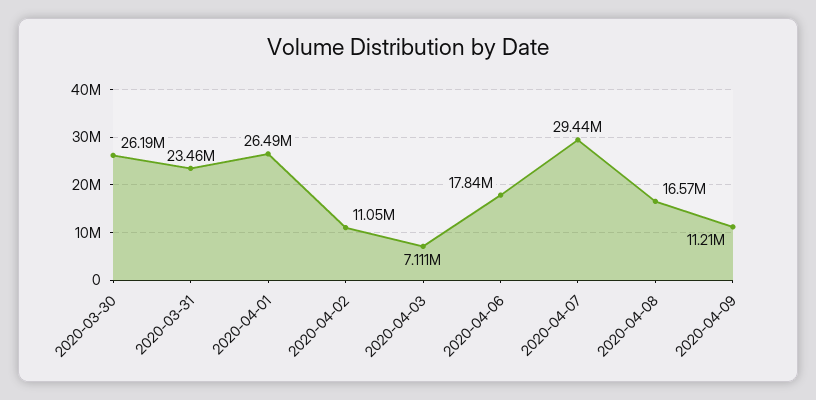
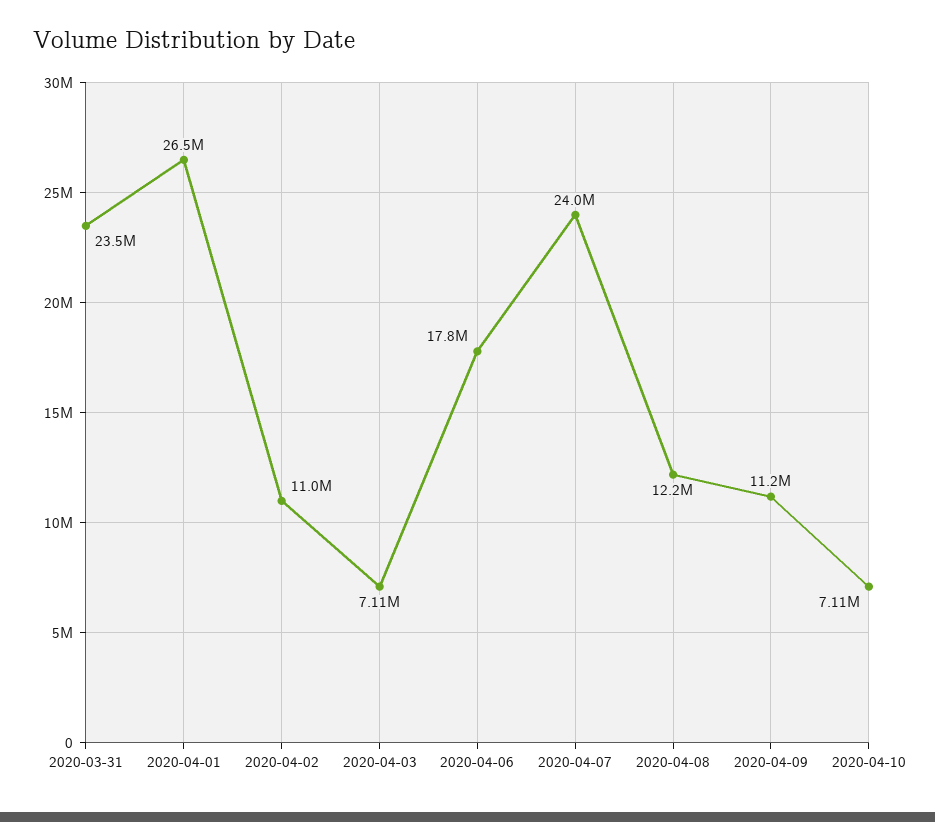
2020-03-30: 26190000 -> none
2020-04-07: 29440000 -> 24000000
2020-04-08: 16570000 -> 12200000
2020-04-10: none -> 7110000

